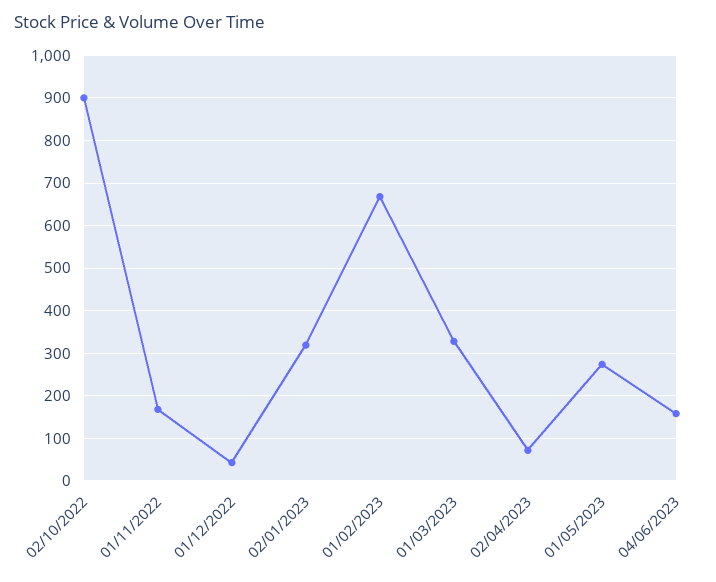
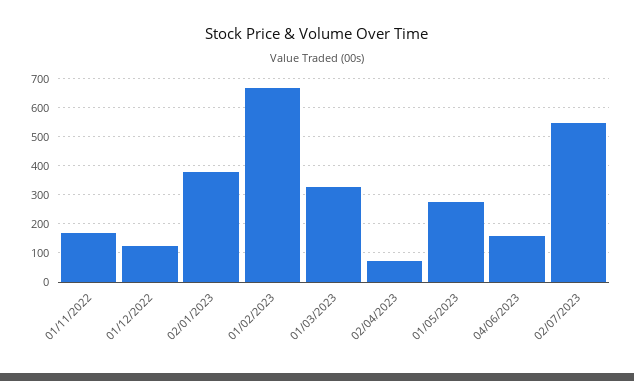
02/10/2022: 900 -> none
01/12/2022: 40 -> 125
02/01/2023: 320 -> 375
02/07/2023: none -> 550

